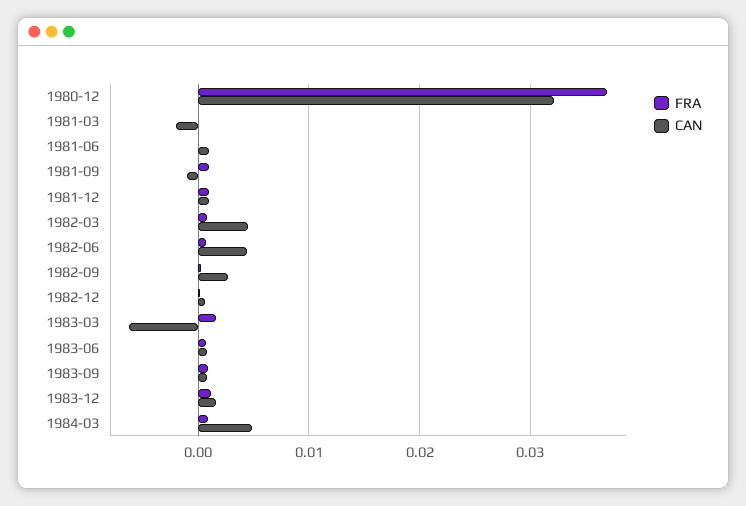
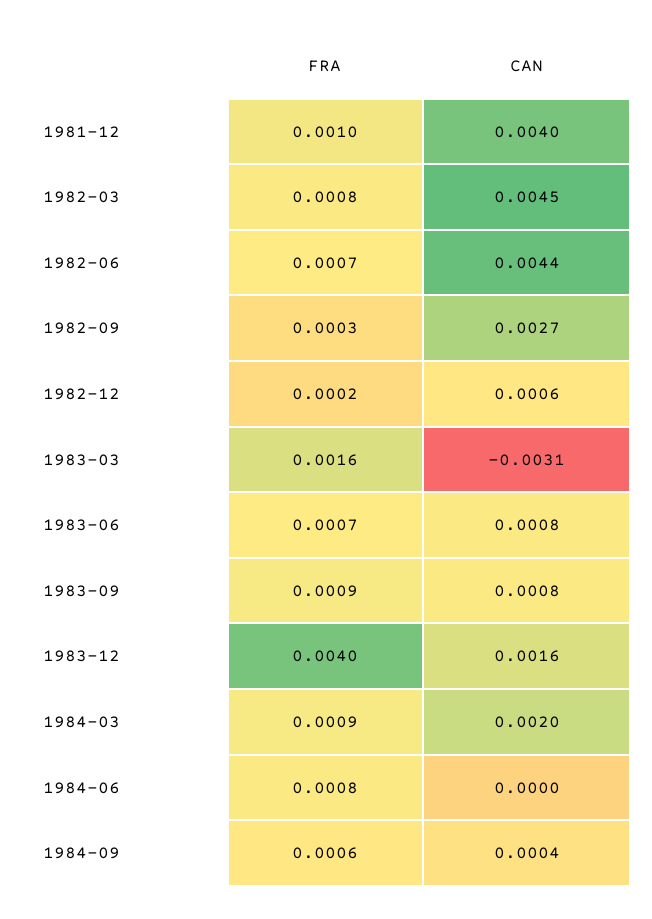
FRA, 1980-12: 0.037 -> none
CAN, 1980-12: 0.032 -> none
FRA, 1981-03: 0 -> none
CAN, 1981-03: -0.002 -> none
FRA, 1981-06: 0 -> none
CAN, 1981-06: 0.001 -> none
FRA, 1981-09: 0.001 -> none
CAN, 1981-09: -0.001 -> none
CAN, 1981-12: 0.001 -> 0.004
CAN, 1983-03: -0.006 -> -0.0031
FRA, 1983-12: 0.001 -> 0.004
CAN, 1984-03: 0.005 -> 0.002
FRA, 1984-06: none -> 0.0008
CAN, 1984-06: none -> 0
FRA, 1984-09: none -> 0.0006
CAN, 1984-09: none -> 0.0004

